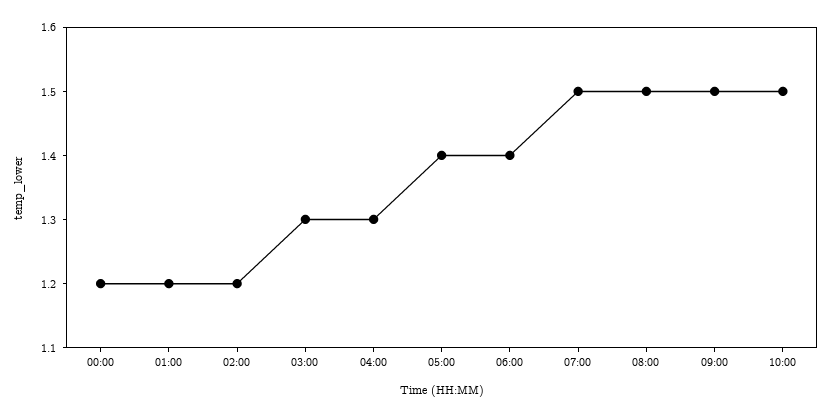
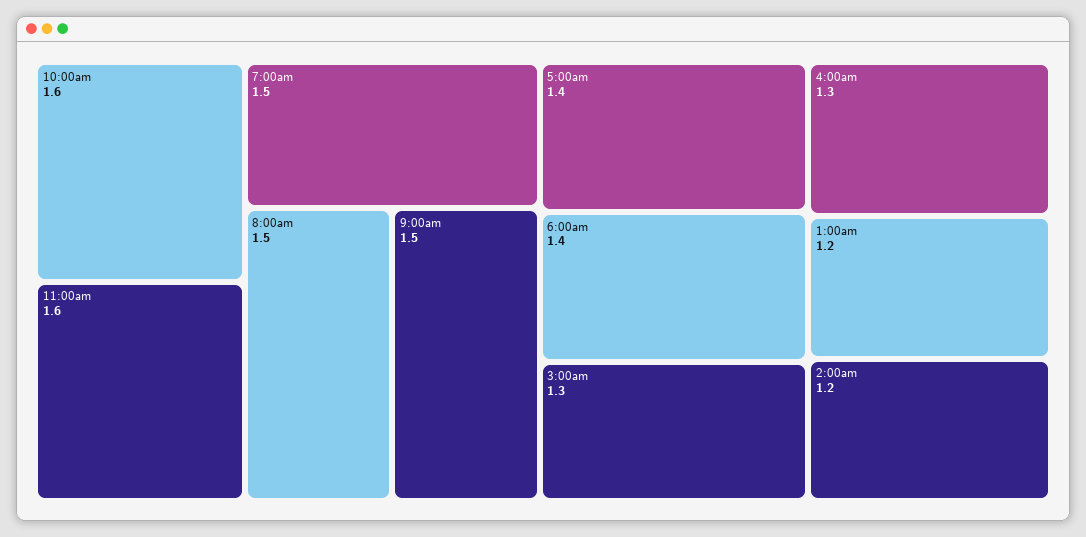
00:00: 1.2 -> none
10:00: 1.5 -> 1.6
11:00am: none -> 1.6

